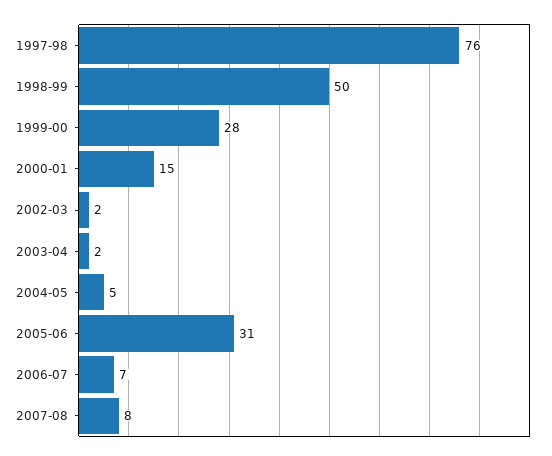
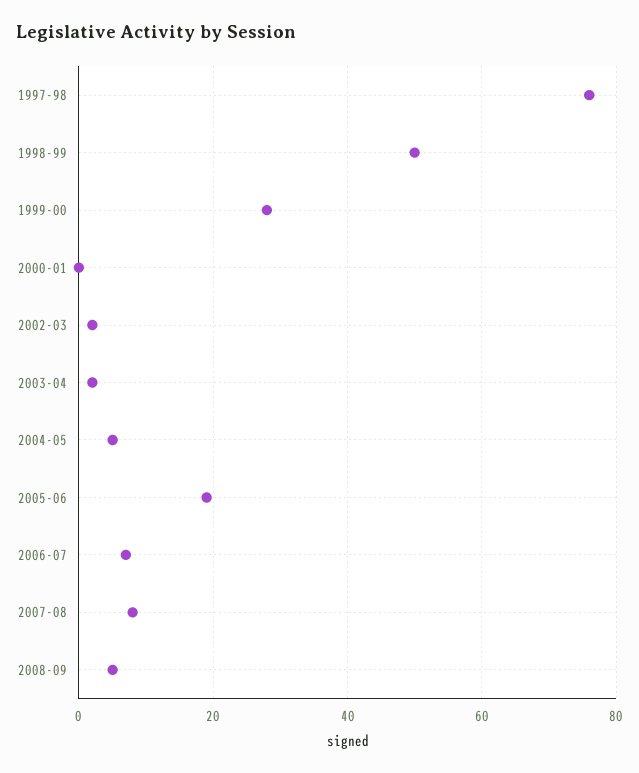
2000-01: 15 -> 0
2005-06: 31 -> 20
2008-09: none -> 5

